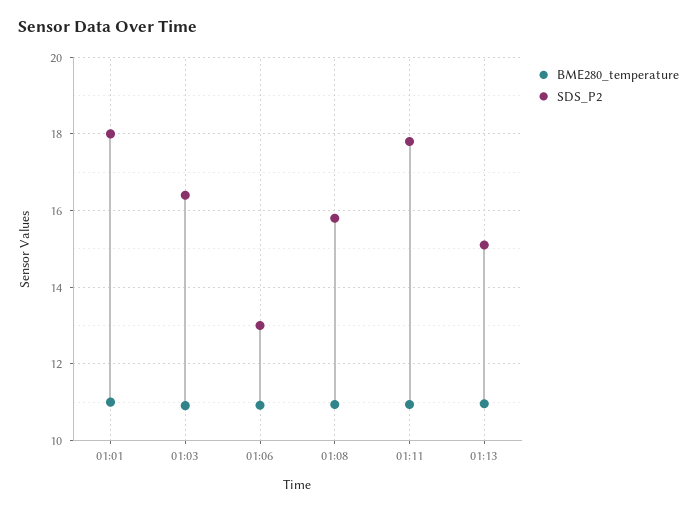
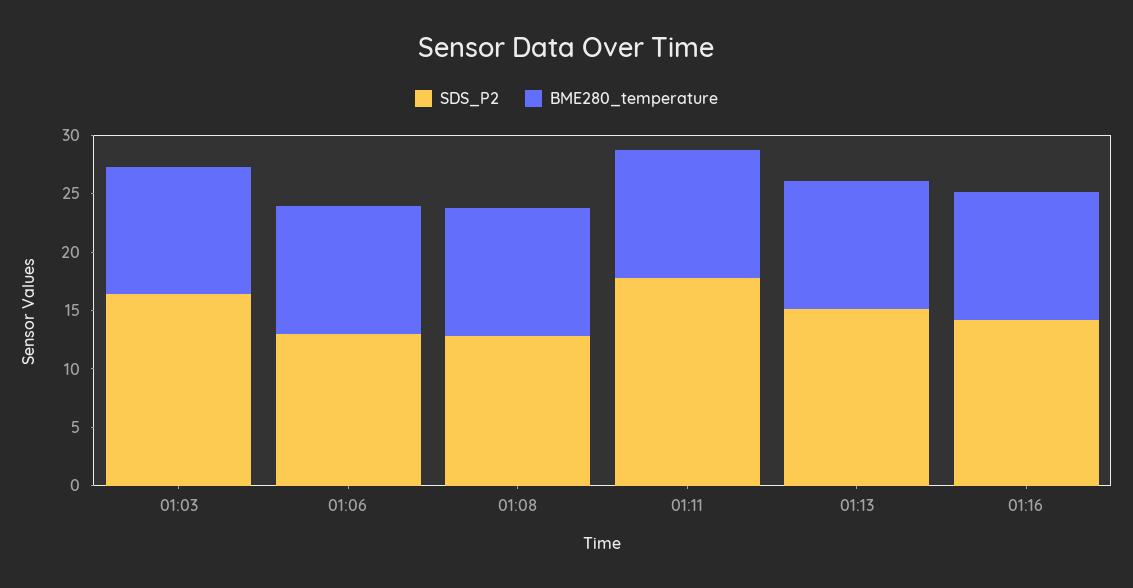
BME280_temperature, 01:01: 11 -> none
SDS_P2, 01:01: 18 -> none
SDS_P2, 01:08: 15.8 -> 13
SDS_P2, 01:16: none -> 14
BME280_temperature, 01:16: none -> 11

